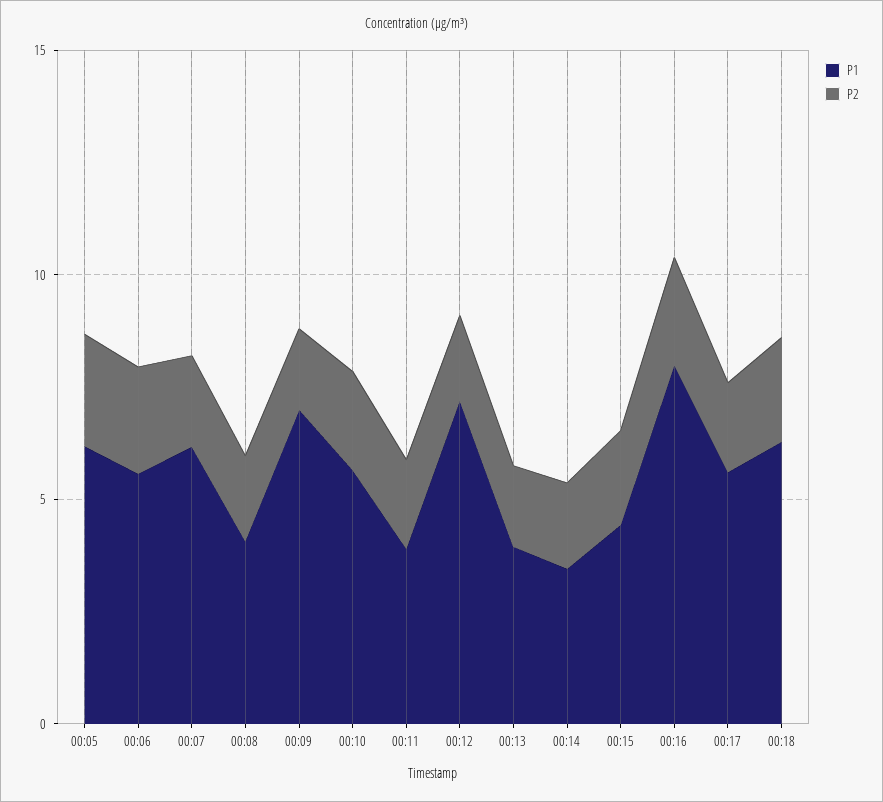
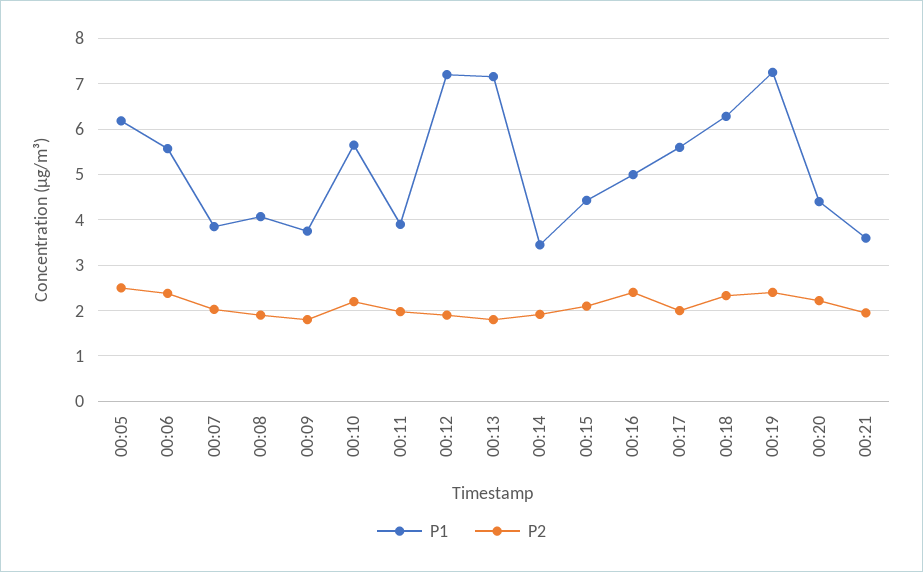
P1, 00:07: 6 -> 3.8
P1, 00:09: 7 -> 3.8
P1, 00:13: 4 -> 7.2
P1, 00:16: 8 -> 5
P1, 00:19: none -> 7.2
P2, 00:19: none -> 2.4
P1, 00:20: none -> 4.4
P2, 00:20: none -> 2.2
P1, 00:21: none -> 3.6
P2, 00:21: none -> 2

